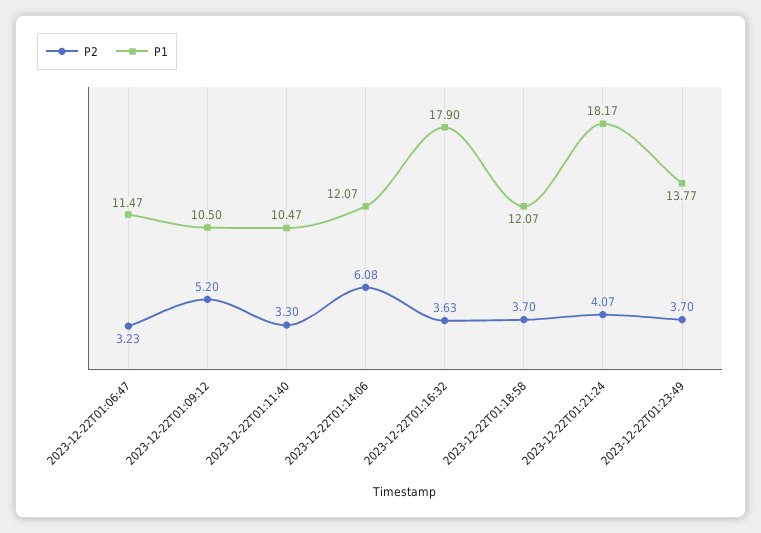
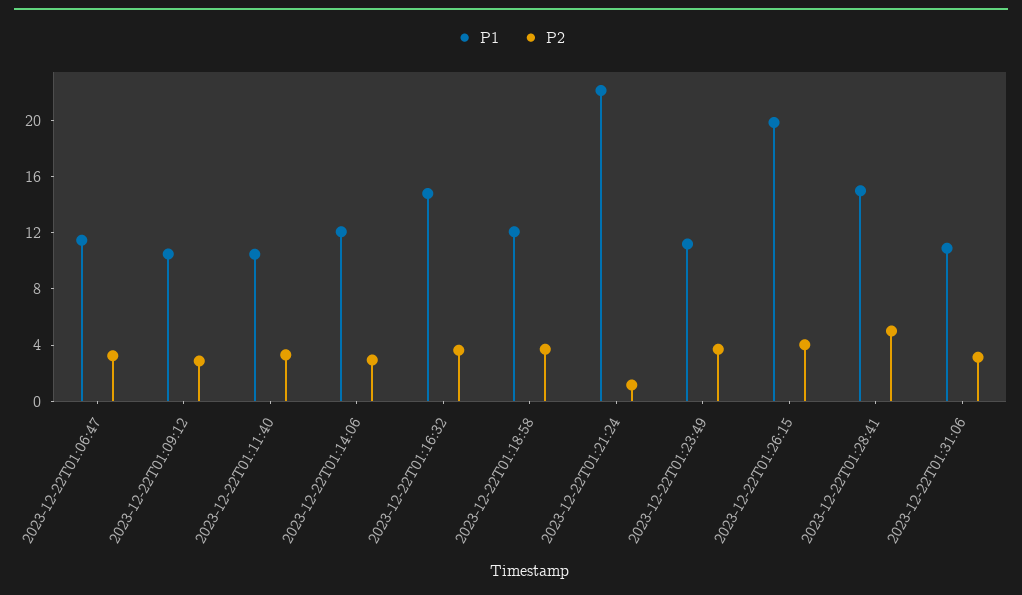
P2, 2023-12-22T01:09:12: 5.2 -> 3
P2, 2023-12-22T01:14:06: 6.08 -> 3
P1, 2023-12-22T01:16:32: 17.9 -> 15
P2, 2023-12-22T01:21:24: 4.07 -> 1
P1, 2023-12-22T01:21:24: 18.17 -> 22
P1, 2023-12-22T01:23:49: 13.77 -> 11
P1, 2023-12-22T01:26:15: none -> 20
P2, 2023-12-22T01:26:15: none -> 4
P1, 2023-12-22T01:28:41: none -> 15
P2, 2023-12-22T01:28:41: none -> 5
P1, 2023-12-22T01:31:06: none -> 11
P2, 2023-12-22T01:31:06: none -> 3

